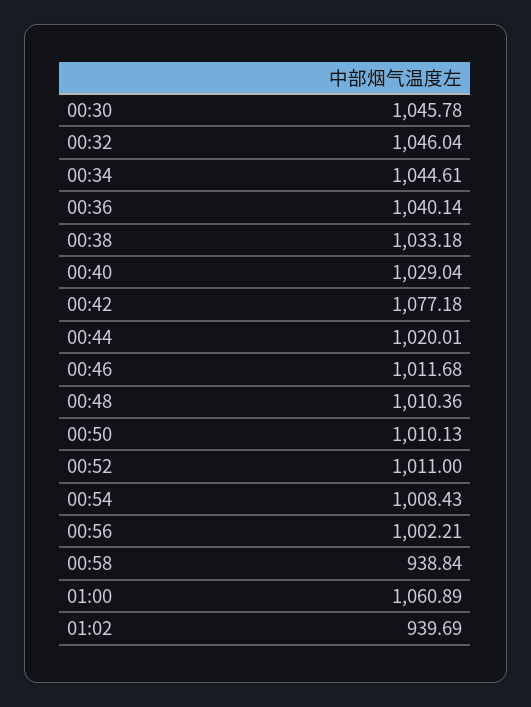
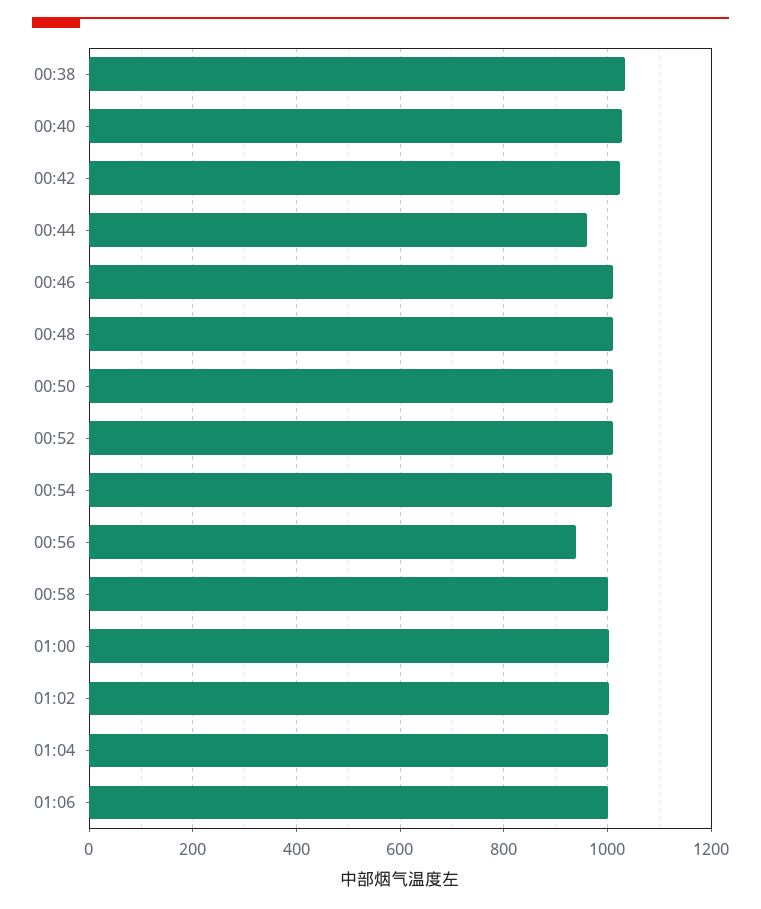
00:30: 1045.78 -> none
00:32: 1046.04 -> none
00:34: 1044.61 -> none
00:36: 1040.14 -> none
00:42: 1077.18 -> 1020
00:44: 1020.01 -> 960
00:56: 1002.21 -> 940
00:58: 938.84 -> 1000
01:00: 1060.89 -> 1000
01:02: 939.69 -> 1000
01:04: none -> 1000
01:06: none -> 1000

